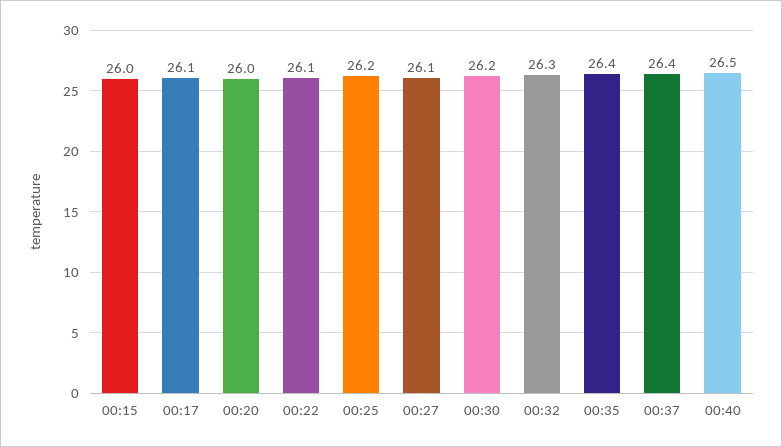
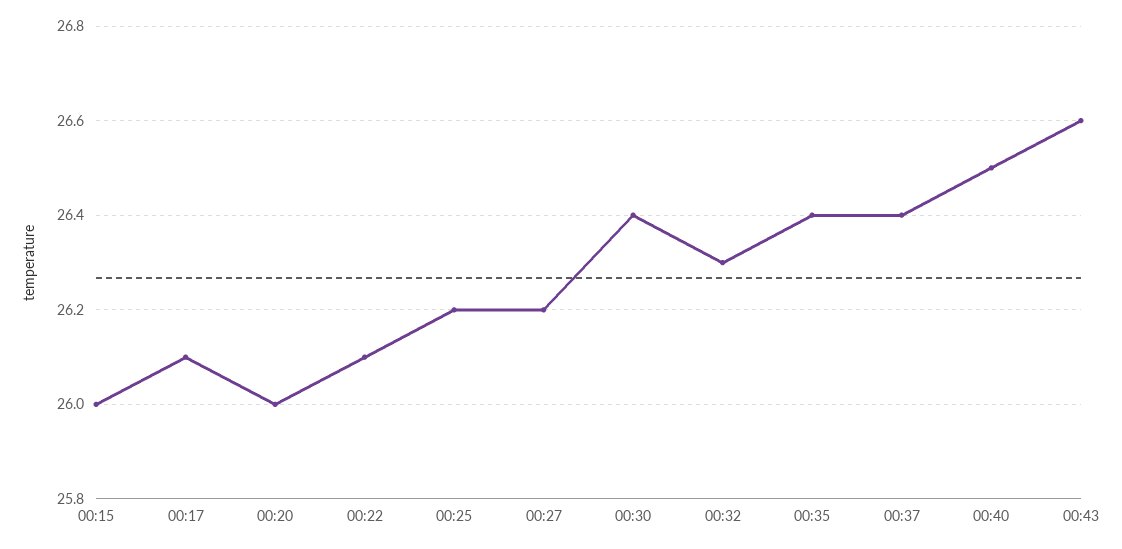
00:27: 26.1 -> 26.2
00:30: 26.2 -> 26.4
00:43: none -> 26.6

